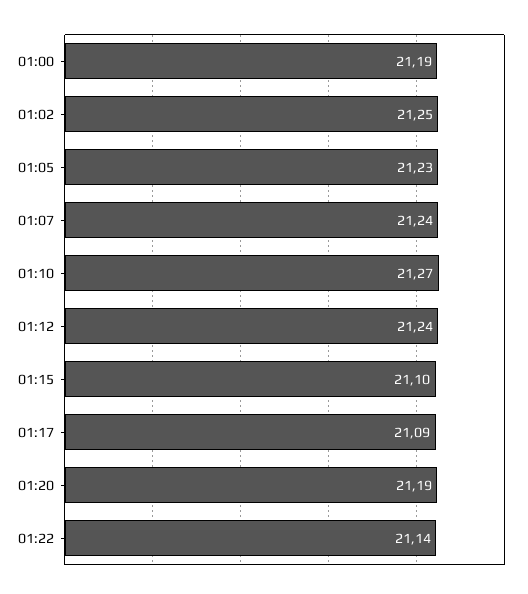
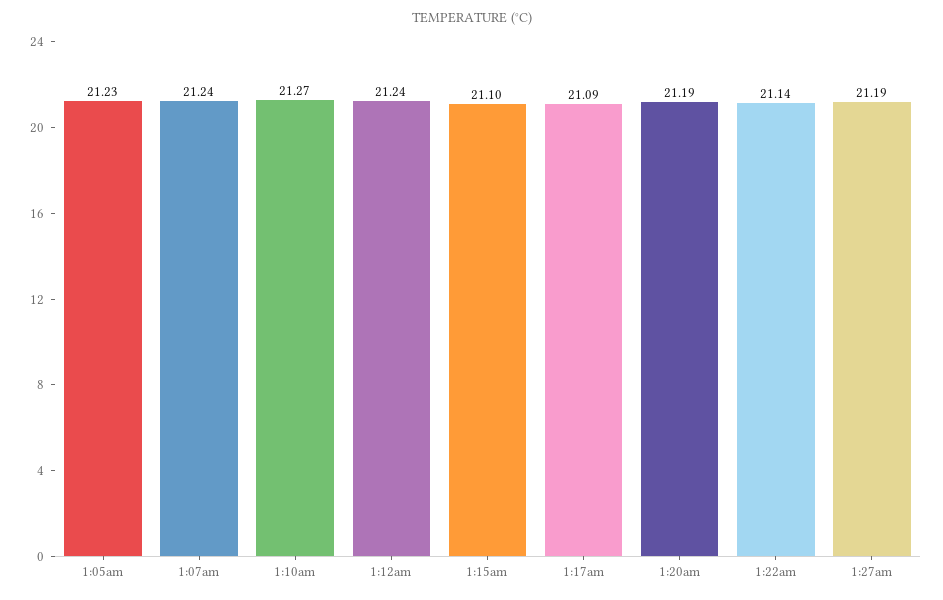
01:00: 21.19 -> none
01:02: 21.25 -> none
1:27am: none -> 21.19

